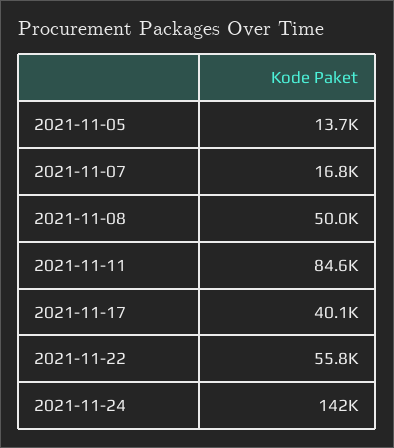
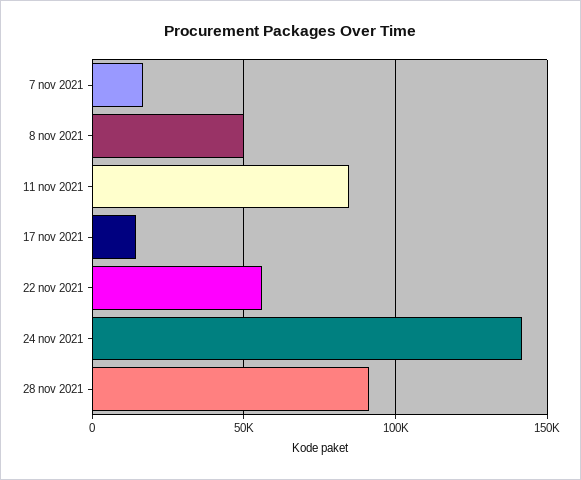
2021-11-05: 13700 -> none
2021-11-17: 40100 -> 15000
28 nov 2021: none -> 90000

